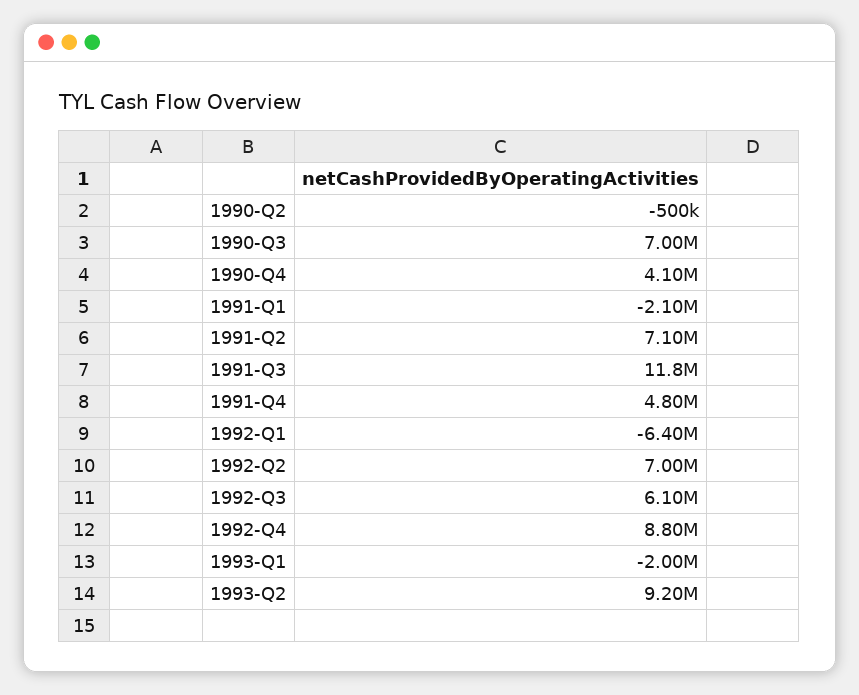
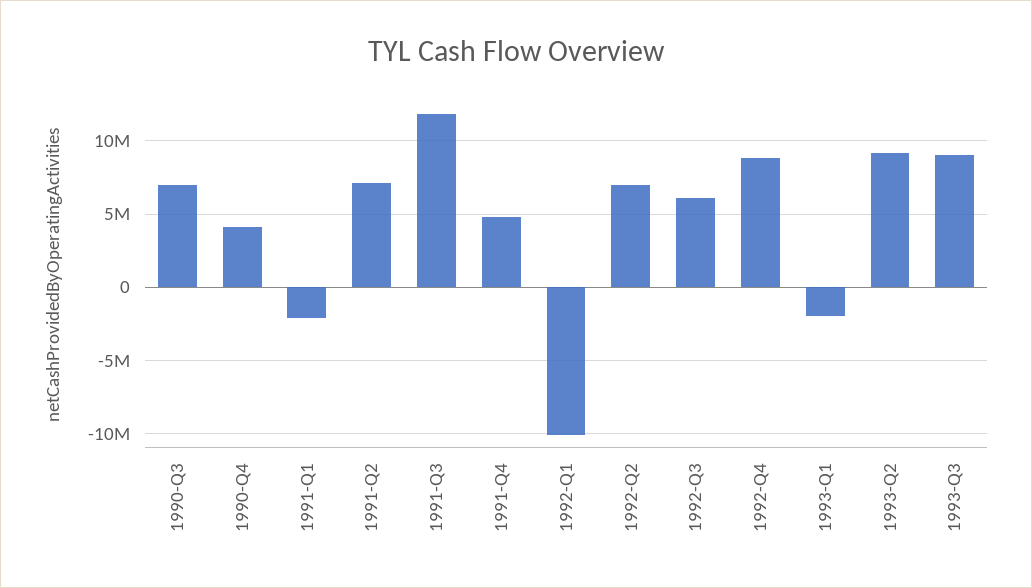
1990-Q2: -500000 -> none
1992-Q1: -6400000 -> -10000000
1993-Q3: none -> 9000000

